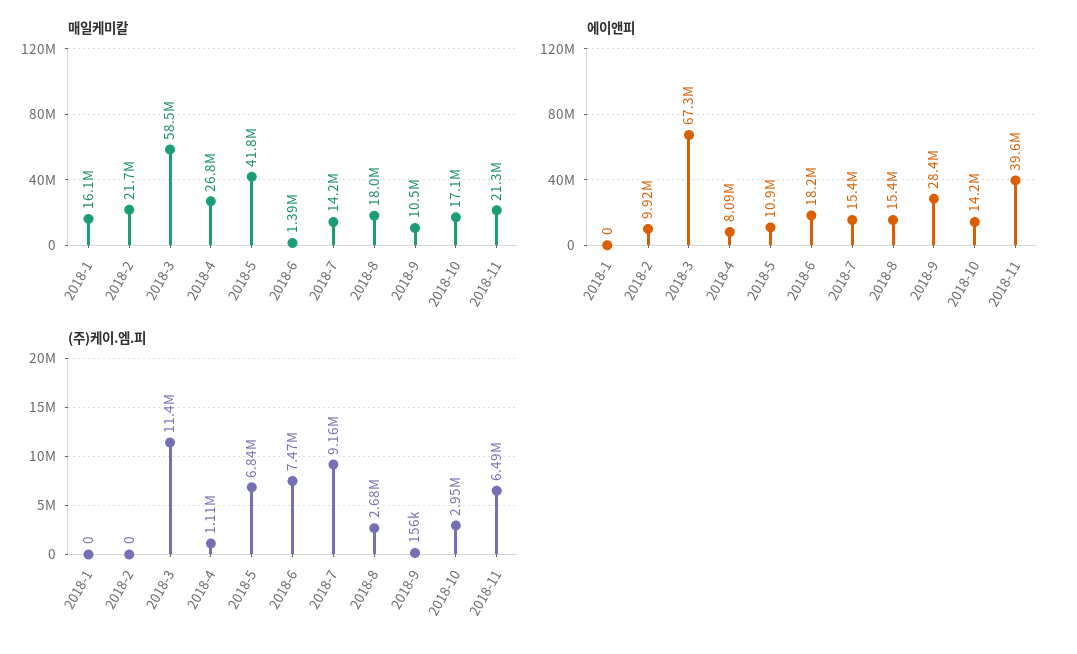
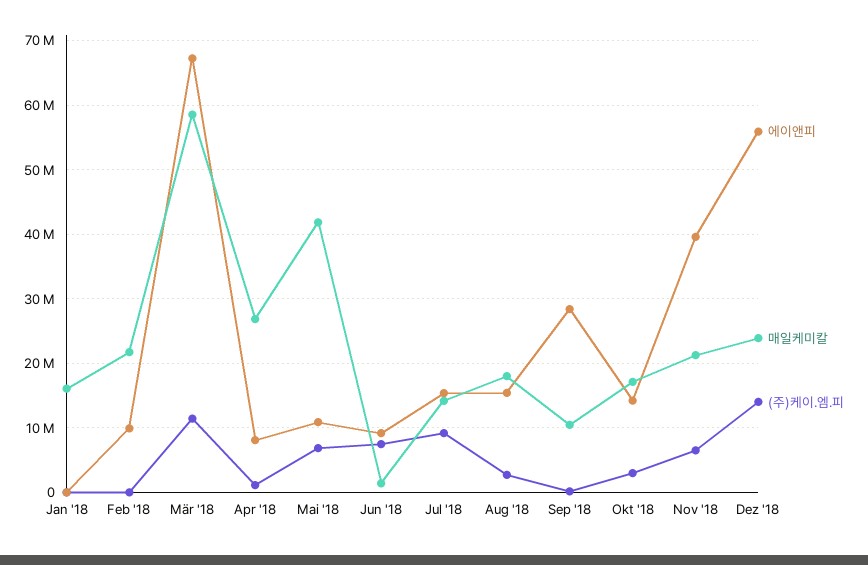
에이앤피, 2018-6: 18200000 -> 9000000
에이앤피, Dez '18: none -> 56000000
매일케미칼, Dez '18: none -> 24000000
(주)케이.엠.피, Dez '18: none -> 14000000

